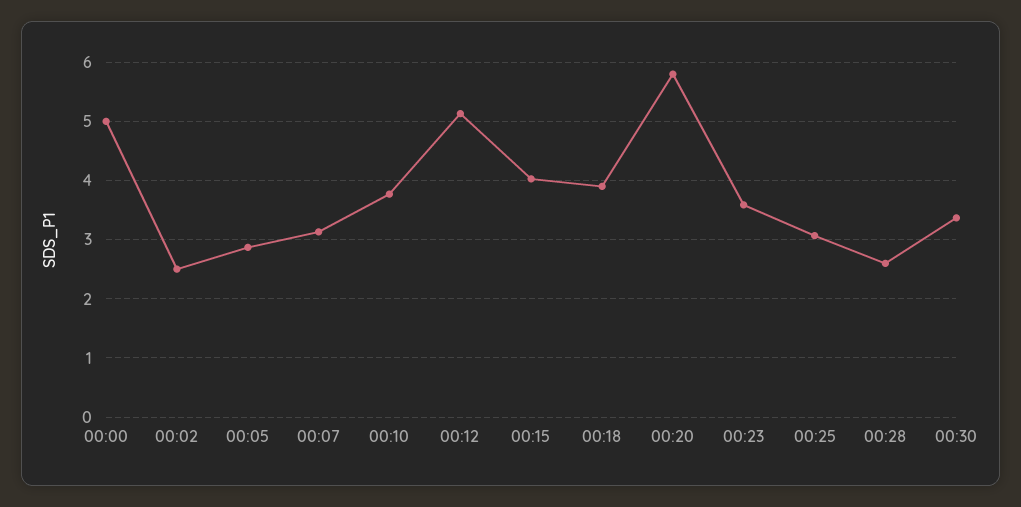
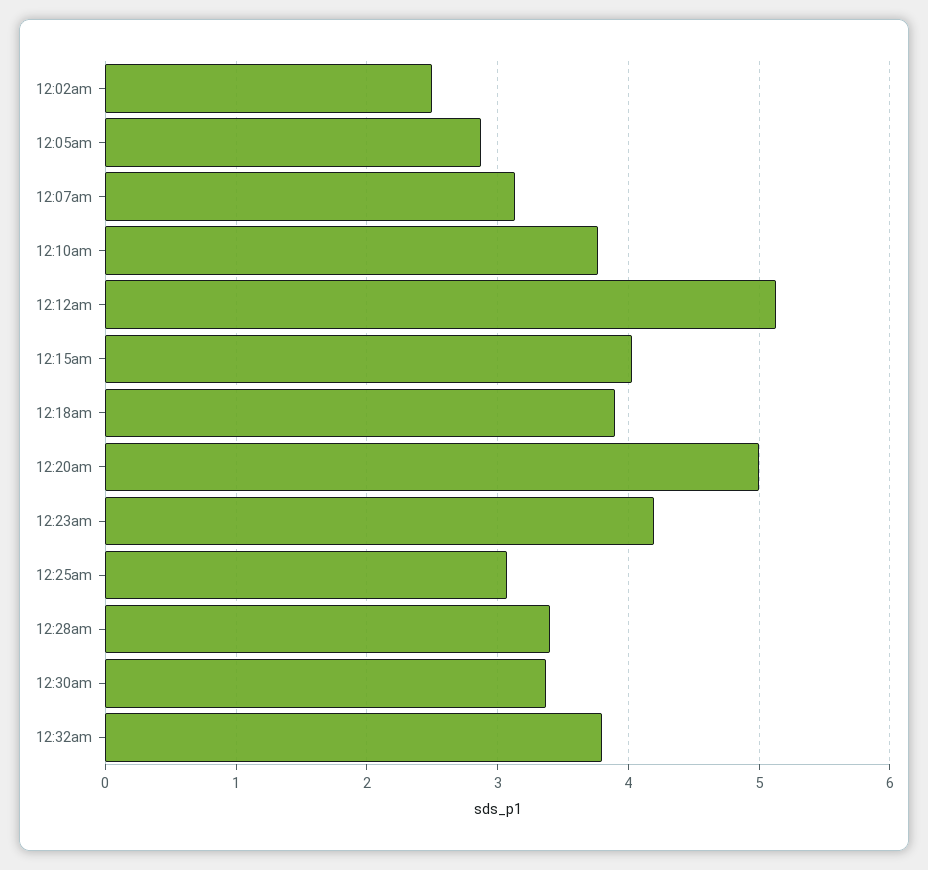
00:00: 5 -> none
00:20: 5.8 -> 5
00:23: 3.6 -> 4.2
00:28: 2.6 -> 3.4
12:32am: none -> 3.8

